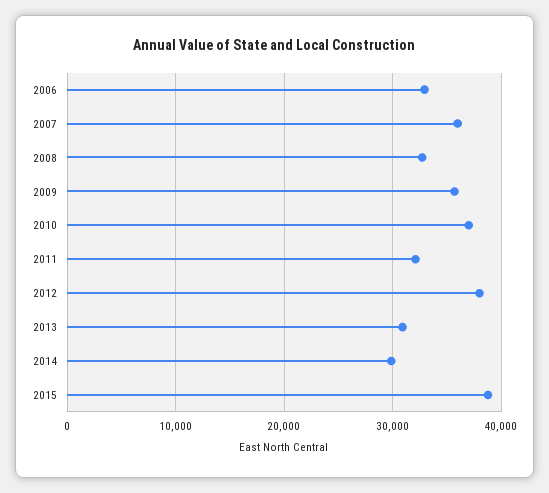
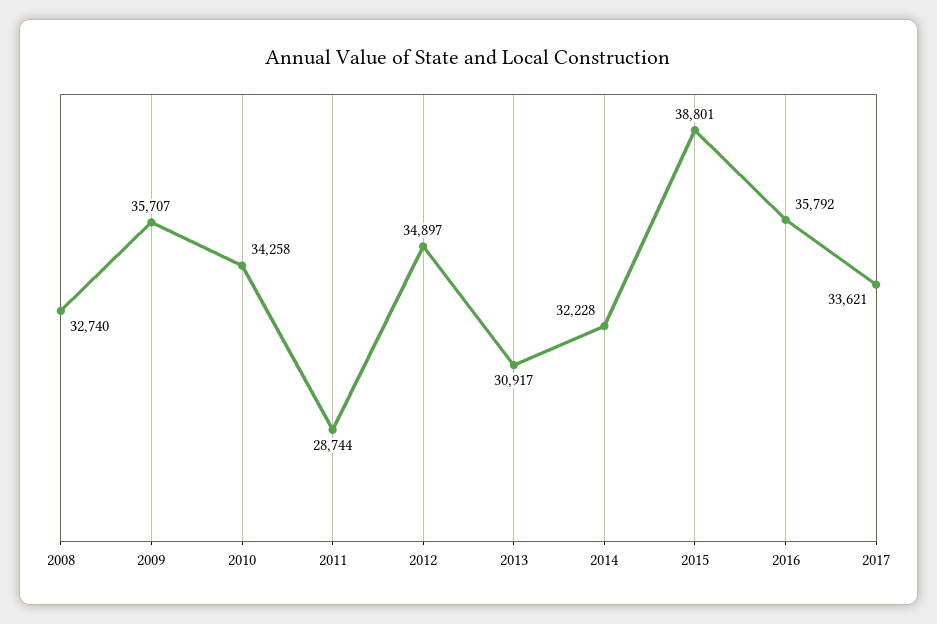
2006: 33000 -> none
2007: 36000 -> none
2010: 37000 -> 34258
2011: 32000 -> 28744
2012: 38000 -> 34897
2014: 30000 -> 32228
2016: none -> 35792
2017: none -> 33621

